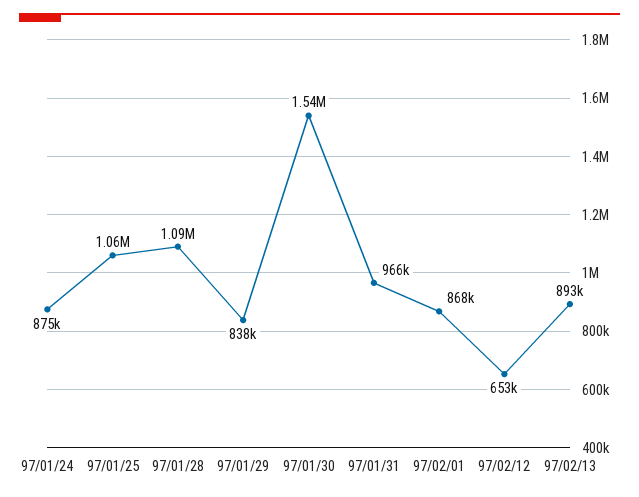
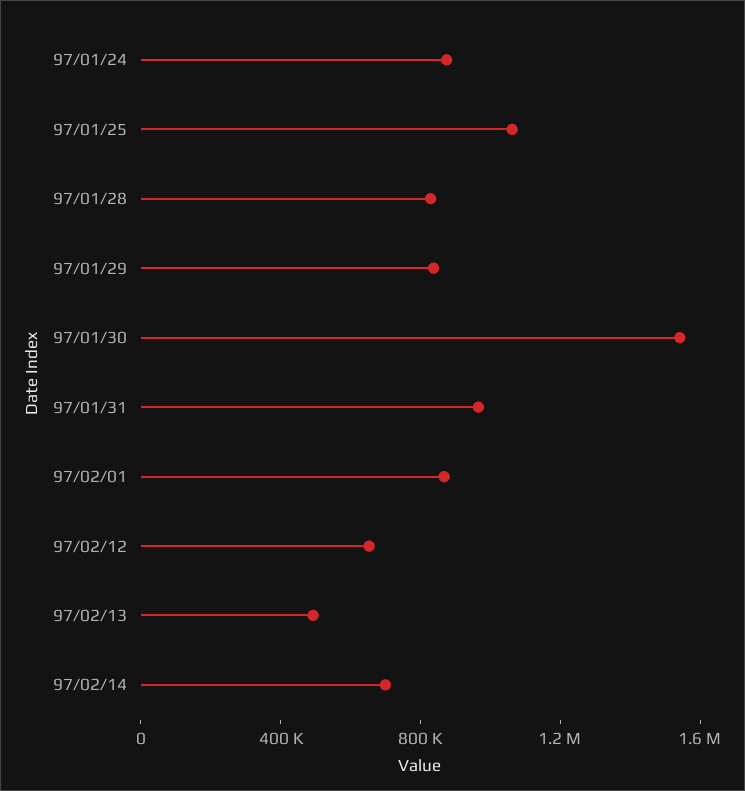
97/01/28: 1090000 -> 800000
97/02/13: 893000 -> 500000
97/02/14: none -> 700000

